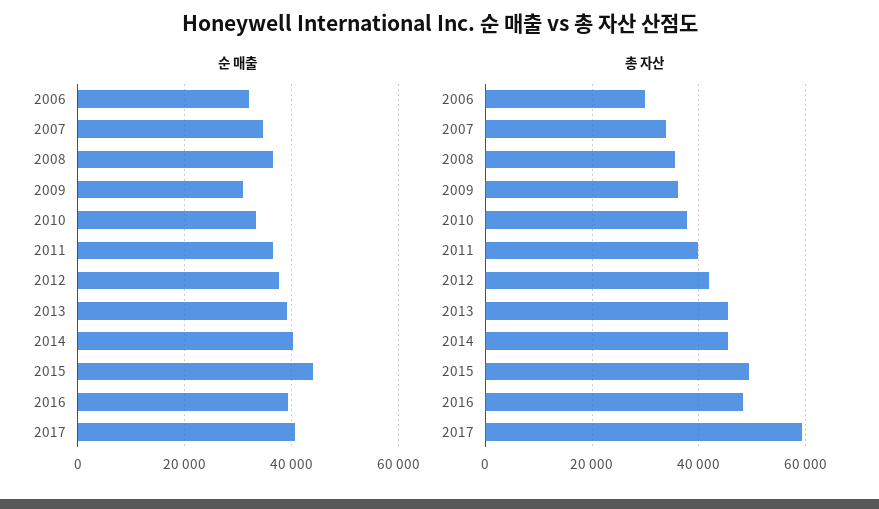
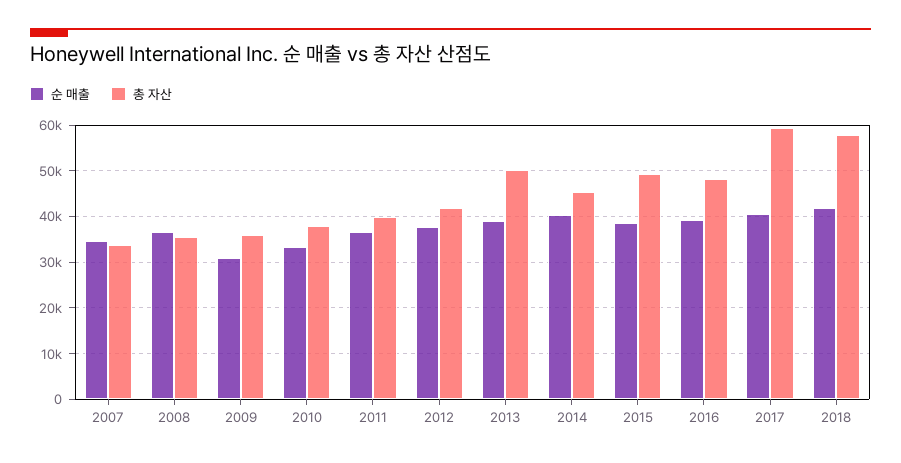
순 매출, 2006: 32000 -> none
순 매출, 2015: 44000 -> 38000
총 자산, 2006: 30000 -> none
총 자산, 2013: 46000 -> 50000
순 매출, 2018: none -> 42000
총 자산, 2018: none -> 58000

